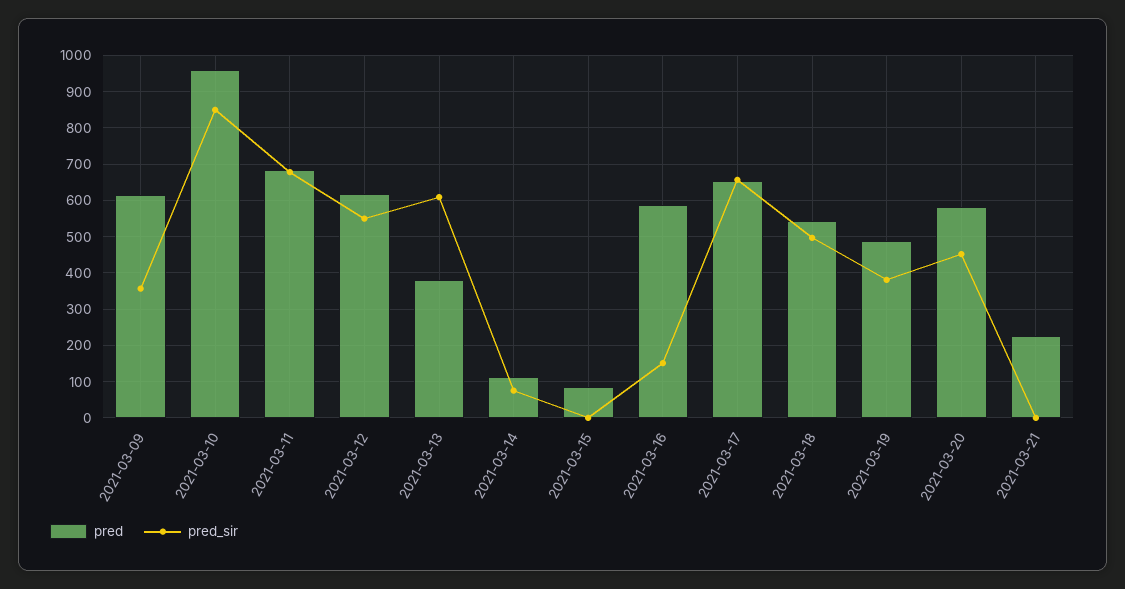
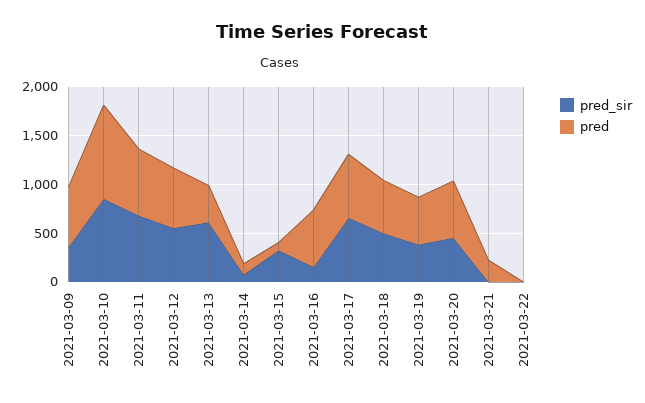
pred_sir, 2021-03-15: 0 -> 300
pred_sir, 2021-03-22: none -> 0
pred, 2021-03-22: none -> 0

